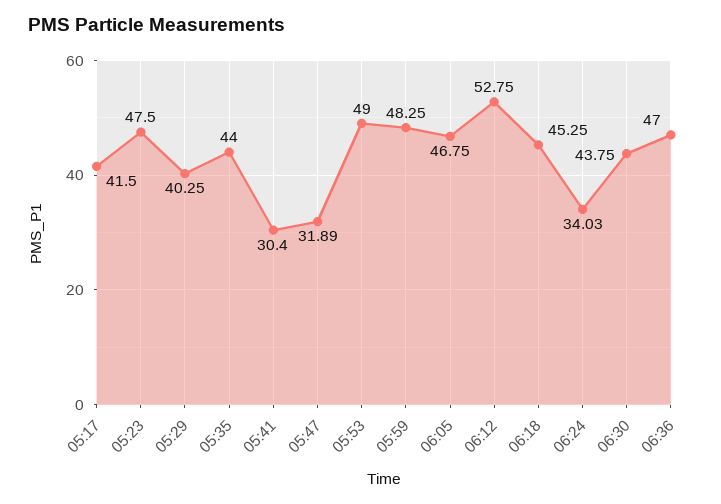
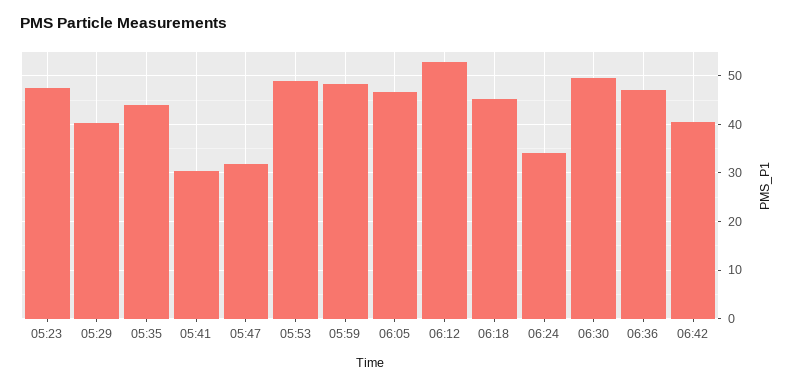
05:17: 41.5 -> none
06:30: 43.75 -> 50
06:42: none -> 40

